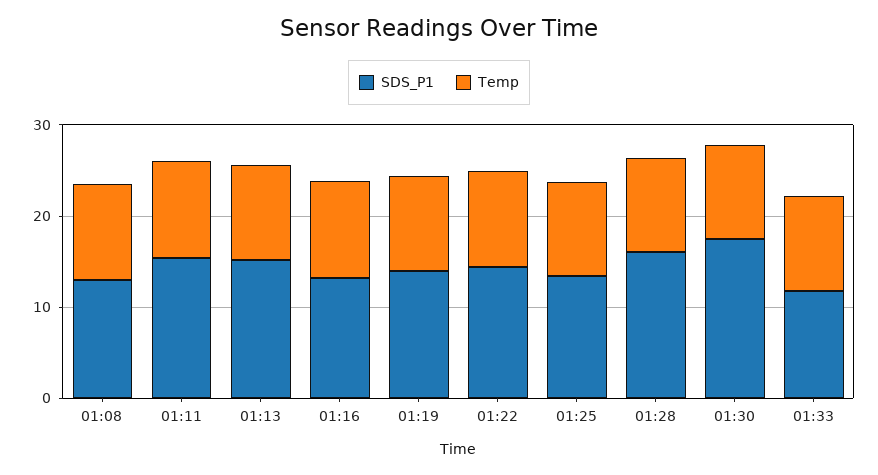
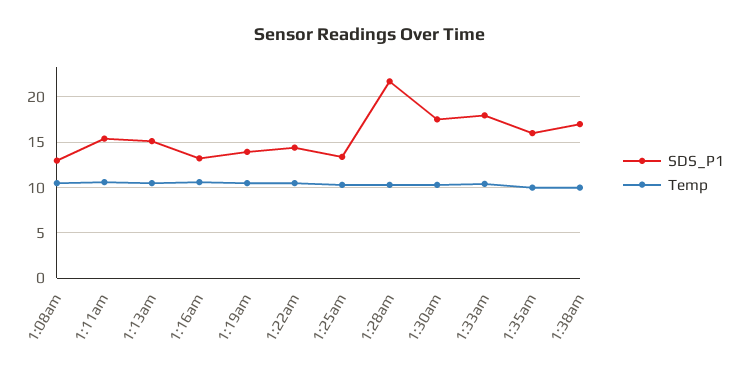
SDS_P1, 01:28: 16 -> 22
SDS_P1, 01:33: 12 -> 18
SDS_P1, 1:35am: none -> 16
Temp, 1:35am: none -> 10
SDS_P1, 1:38am: none -> 17
Temp, 1:38am: none -> 10

